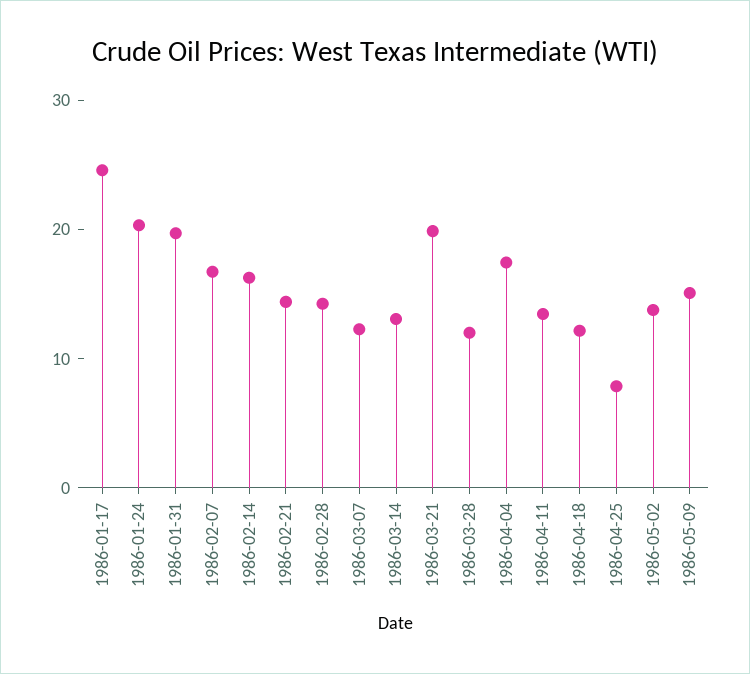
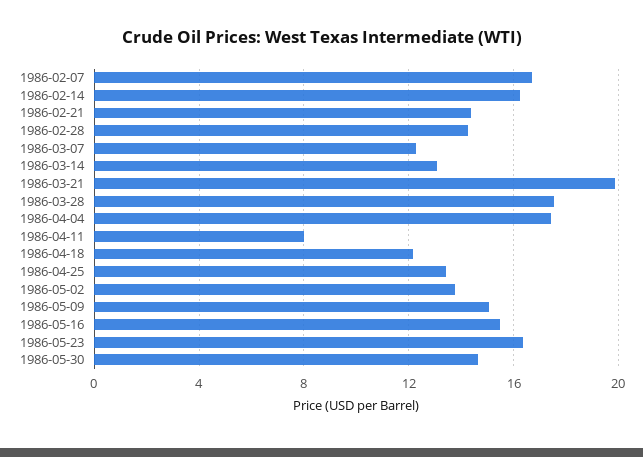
1986-01-17: 24 -> none
1986-01-24: 20 -> none
1986-01-31: 20 -> none
1986-03-28: 12 -> 17.5
1986-04-11: 14 -> 8
1986-04-25: 8 -> 13.5
1986-05-16: none -> 15.5
1986-05-23: none -> 16.5
1986-05-30: none -> 14.5

